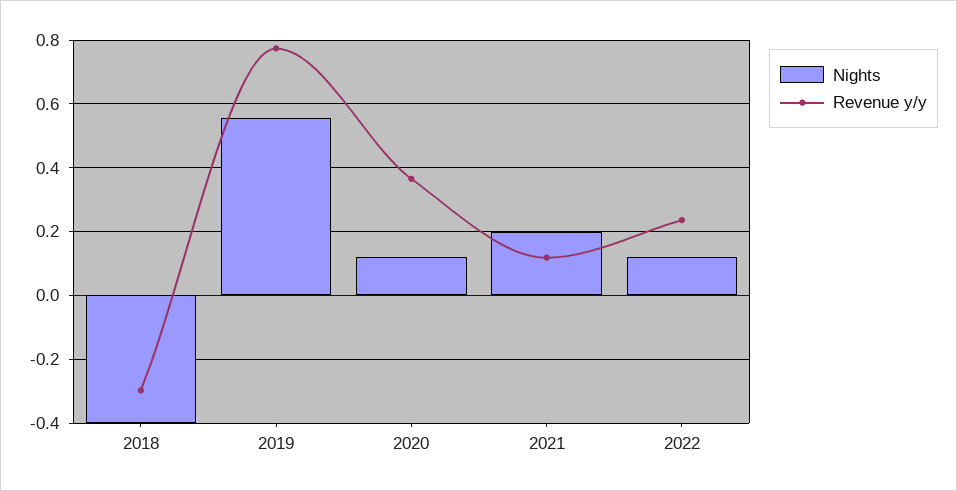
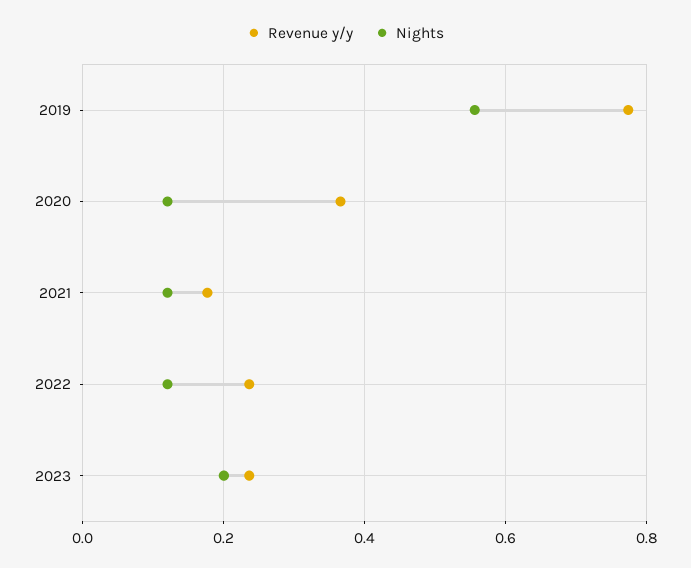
Nights, 2018: -0.4 -> none
Revenue y/y, 2018: -0.3 -> none
Nights, 2021: 0.2 -> 0.12
Revenue y/y, 2021: 0.12 -> 0.18
Revenue y/y, 2023: none -> 0.24
Nights, 2023: none -> 0.2

